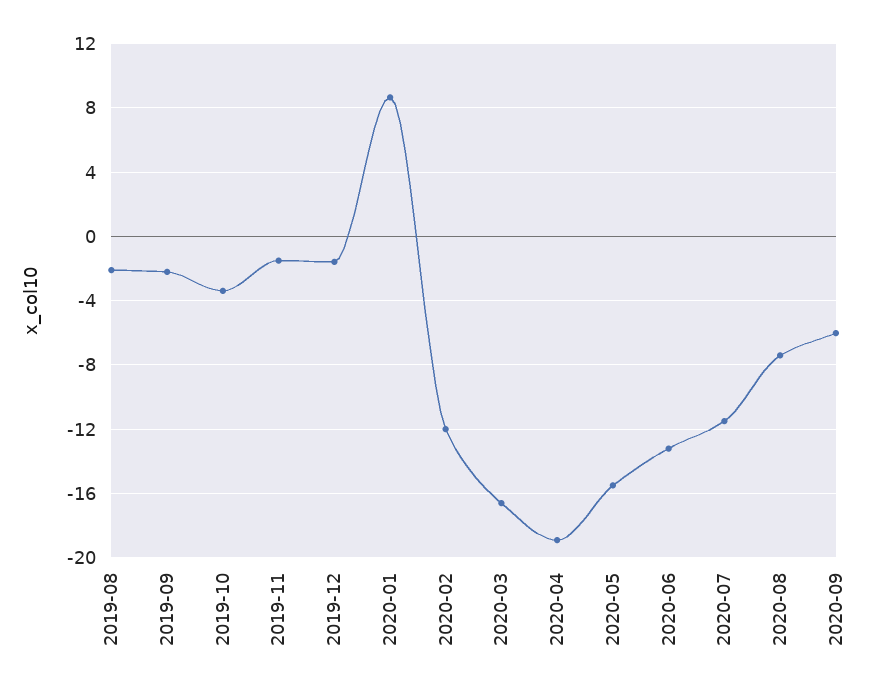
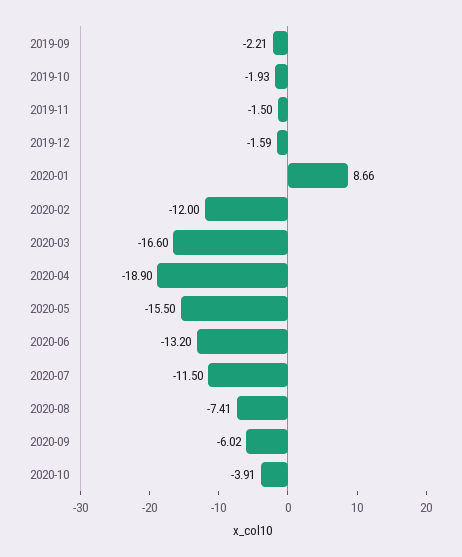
2019-08: -2 -> none
2019-10: -3.5 -> -1.93
2020-10: none -> -3.91

